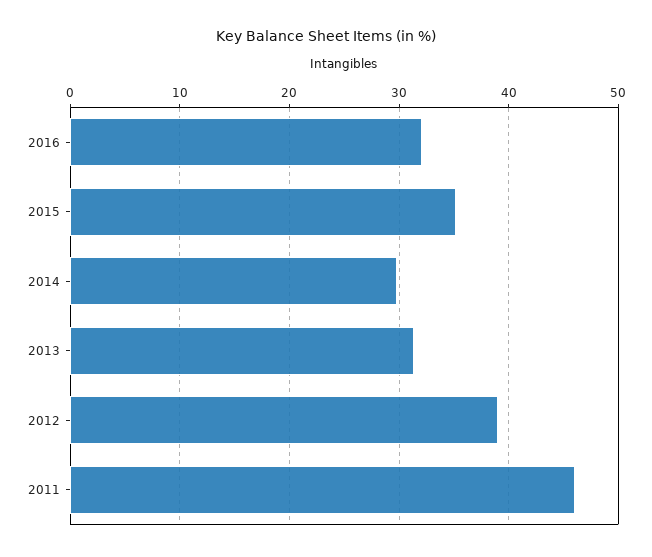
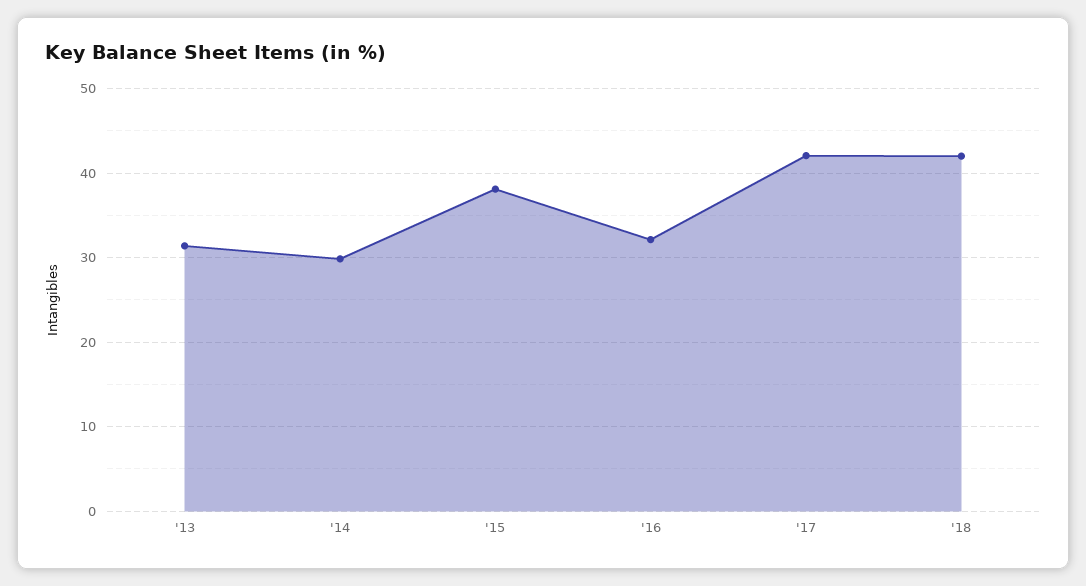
2015: 35 -> 38
2012: 39 -> none
2011: 46 -> none
'17: none -> 42
'18: none -> 42

